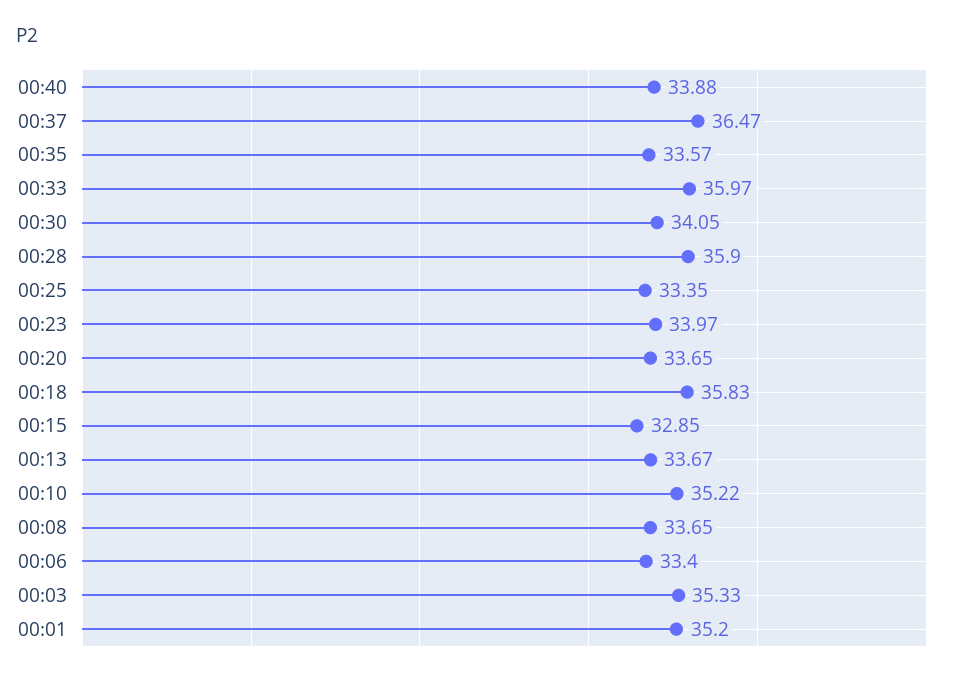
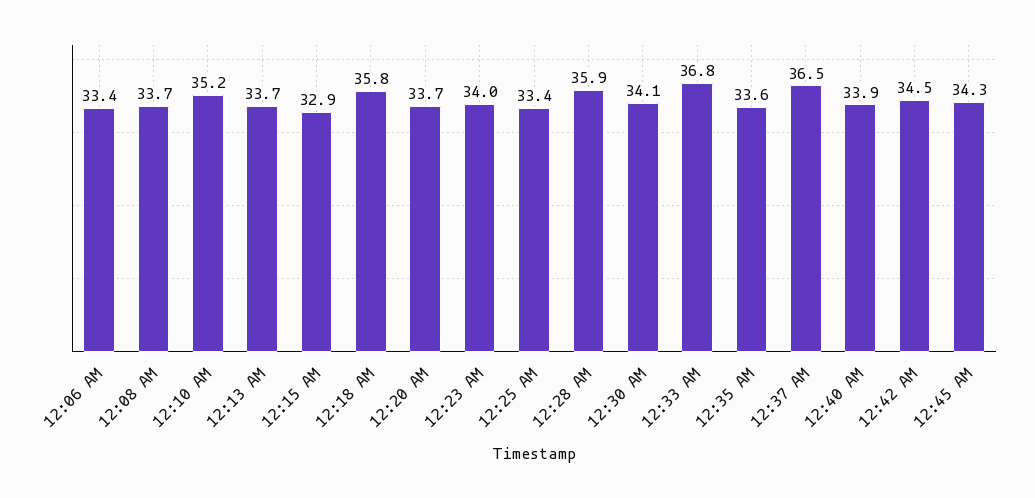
00:33: 35.97 -> 36.8
00:03: 35.33 -> none
00:01: 35.2 -> none
12:42 AM: none -> 34.5
12:45 AM: none -> 34.3

